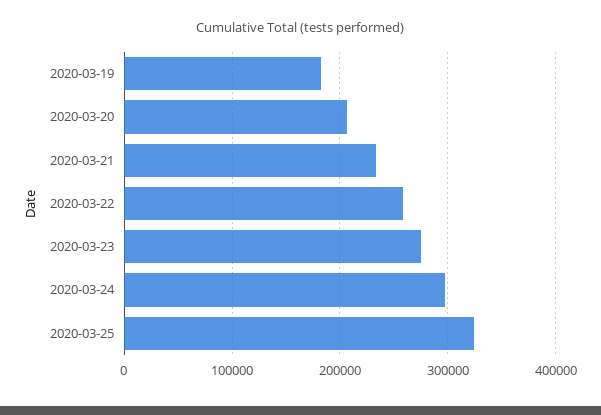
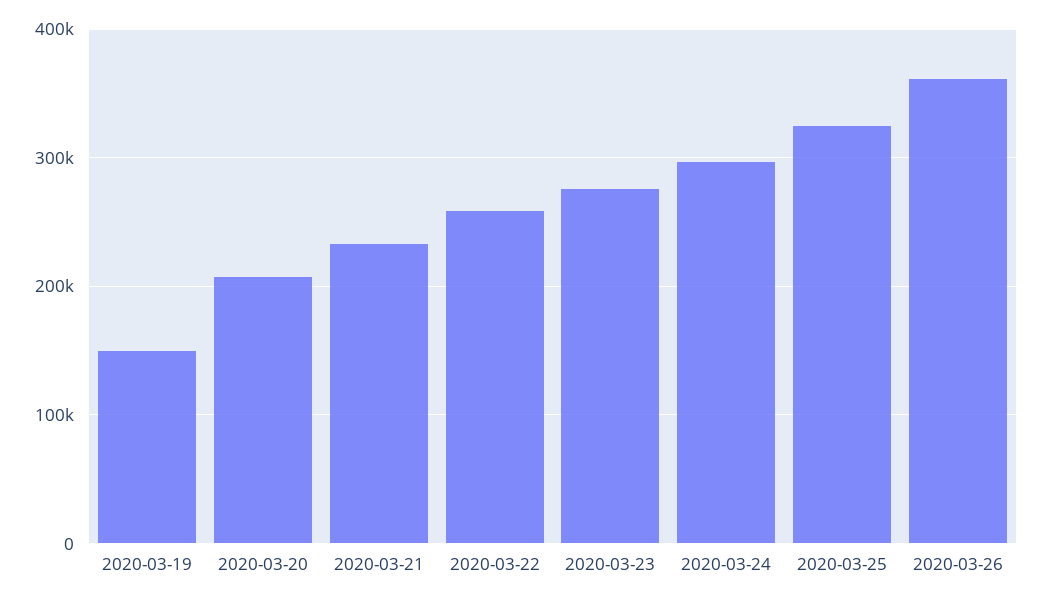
2020-03-19: 180000 -> 150000
2020-03-26: none -> 360000

